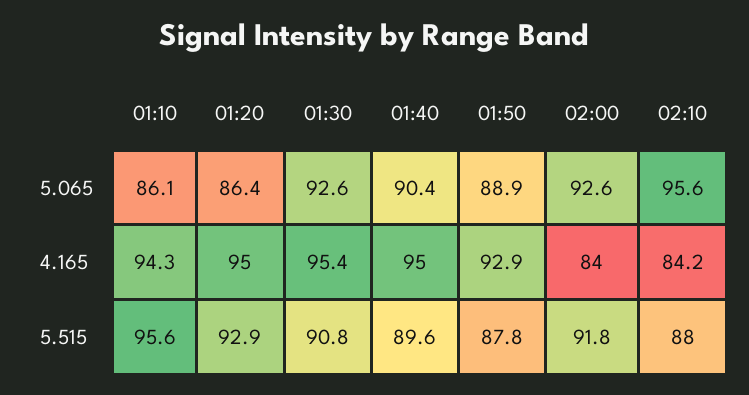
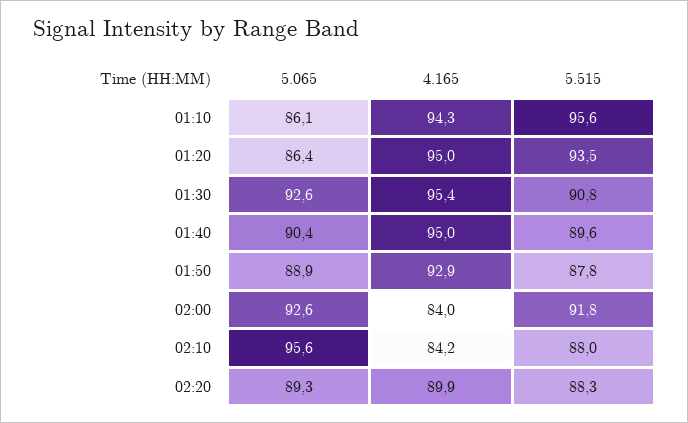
01:20, 5.515: 92.9 -> 93.5
02:20, 5.065: none -> 89.3
02:20, 4.165: none -> 89.9
02:20, 5.515: none -> 88.3

